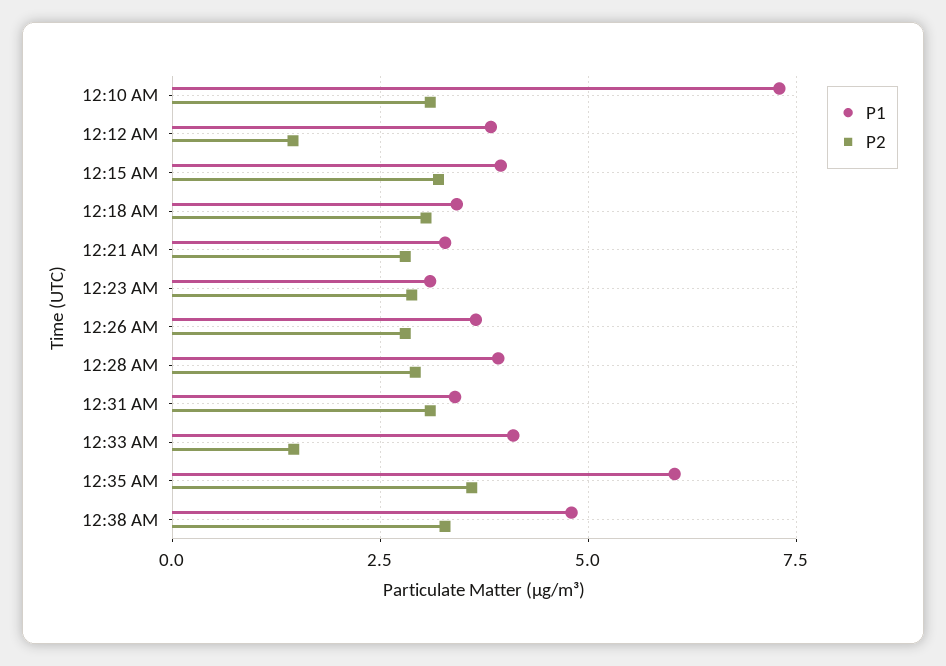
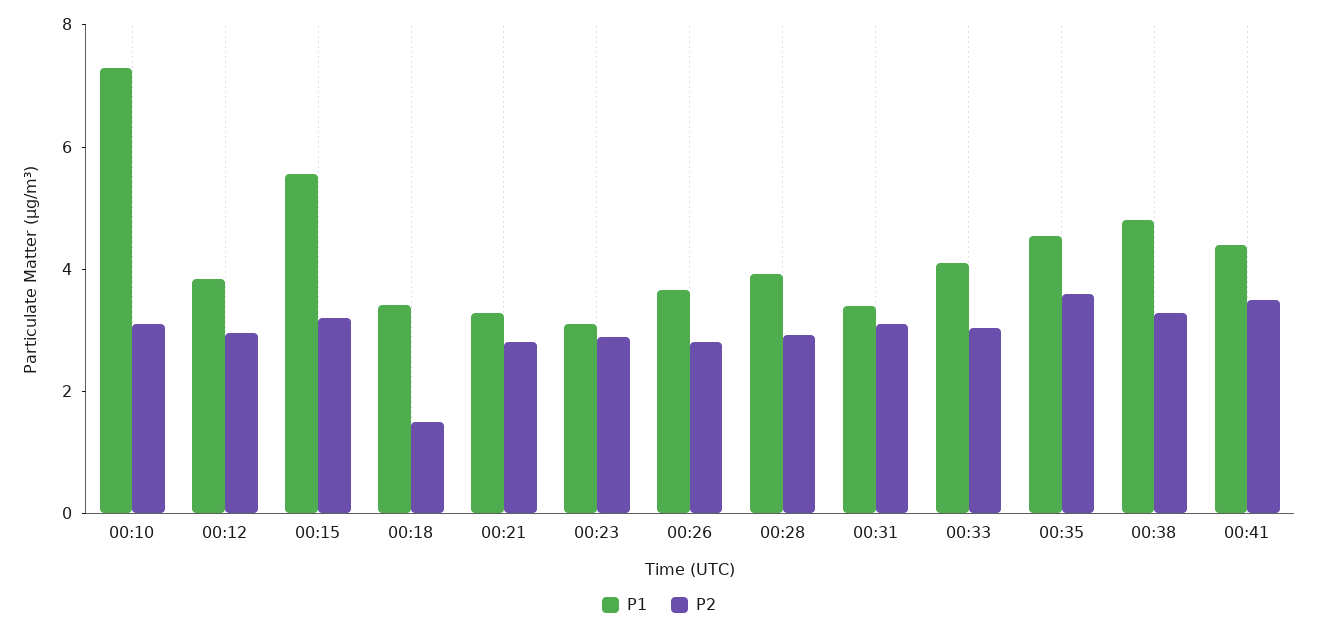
P2, 12:12 AM: 1.5 -> 3
P1, 12:15 AM: 4 -> 5.5
P2, 12:18 AM: 3 -> 1.5
P2, 12:33 AM: 1.5 -> 3
P1, 12:35 AM: 6 -> 4.5
P1, 00:41: none -> 4.5
P2, 00:41: none -> 3.5

